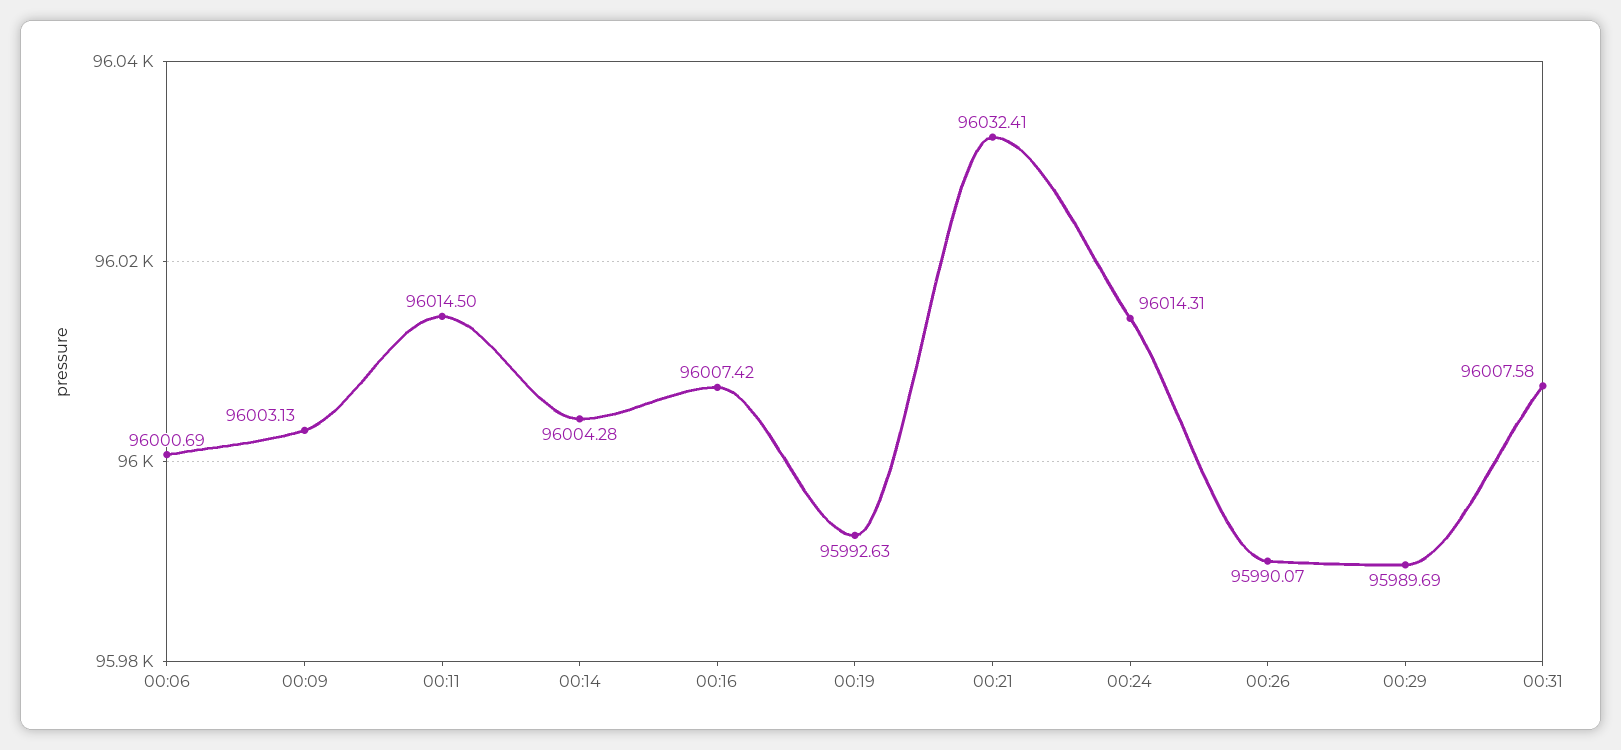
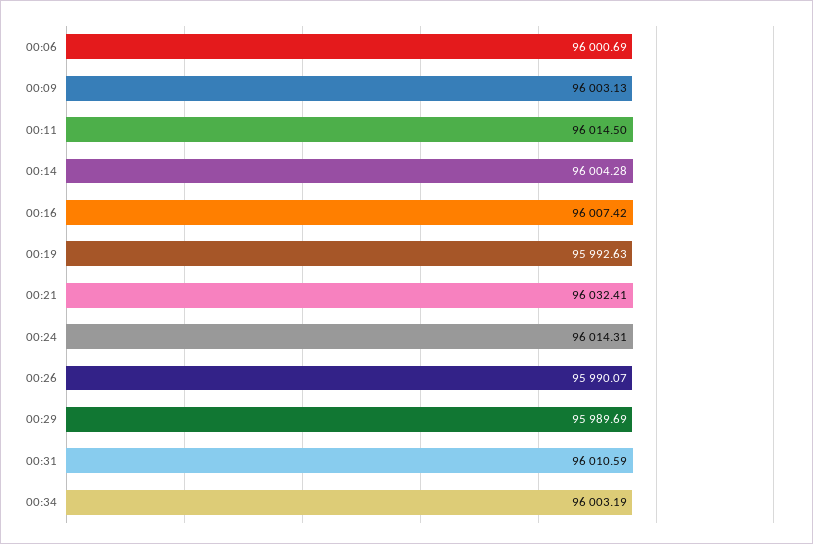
00:31: 96007.58 -> 96010.59
00:34: none -> 96003.19

